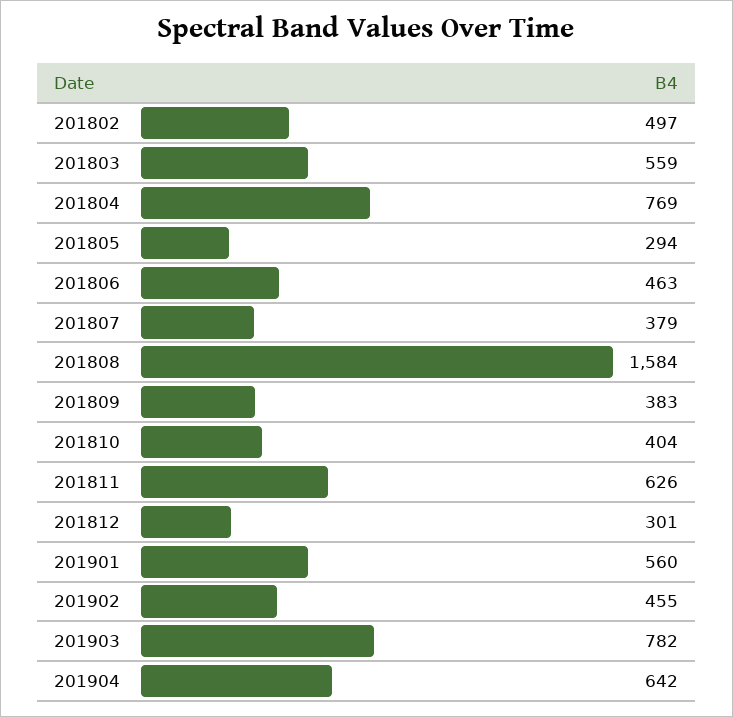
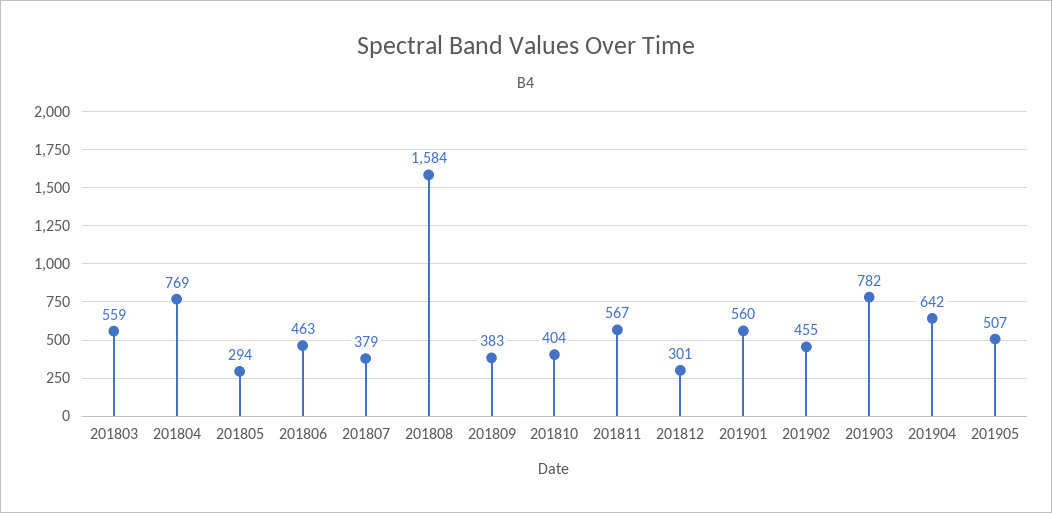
201802: 497 -> none
201811: 626 -> 567
201905: none -> 507

